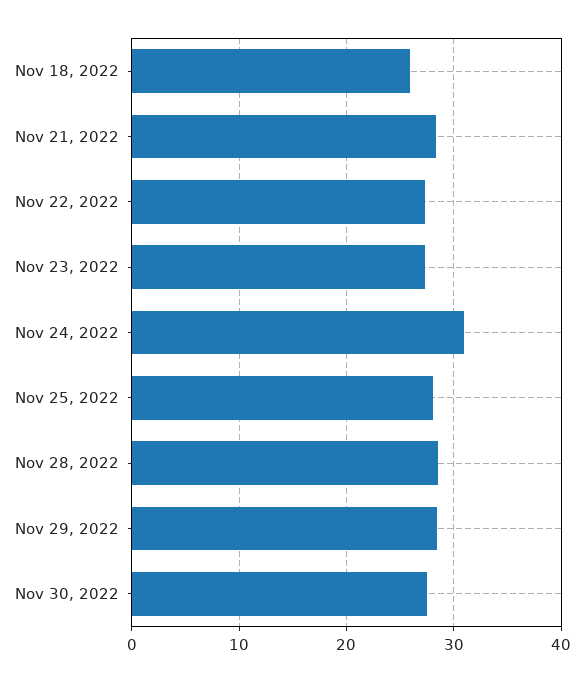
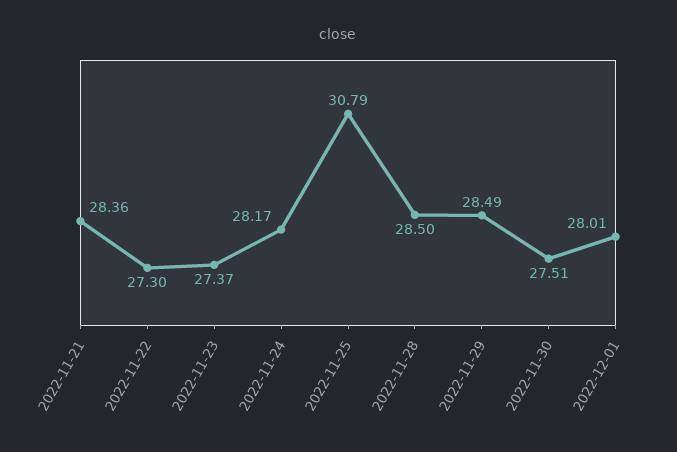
Nov 18, 2022: 26 -> none
Nov 24, 2022: 31 -> 28.17
Nov 25, 2022: 28 -> 30.79
2022-12-01: none -> 28.01

